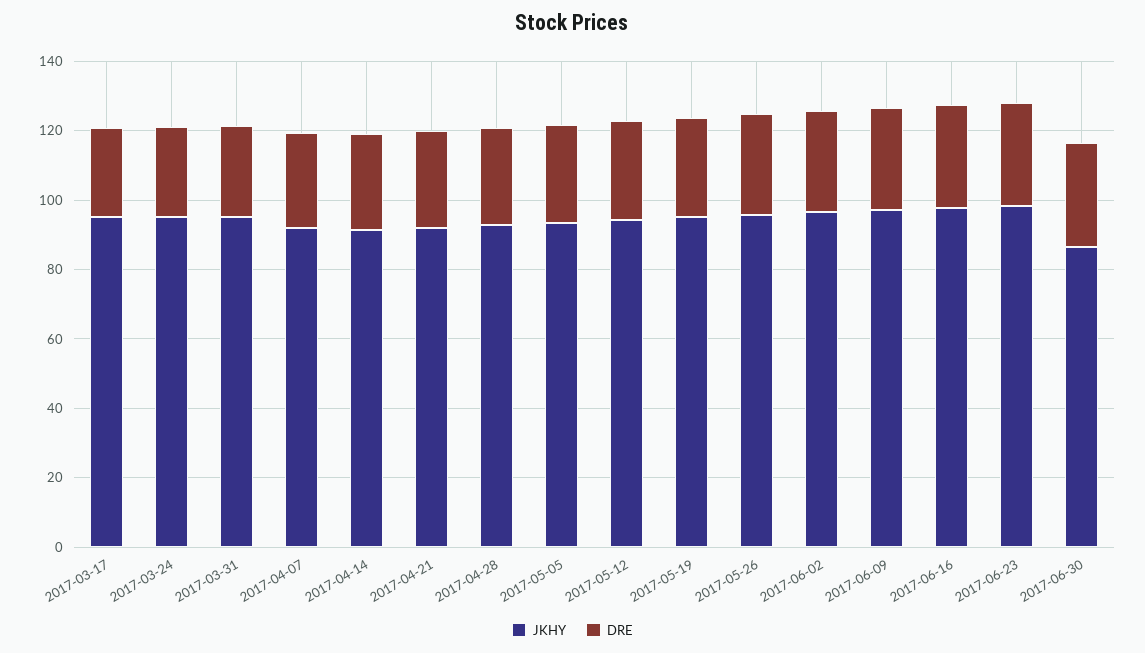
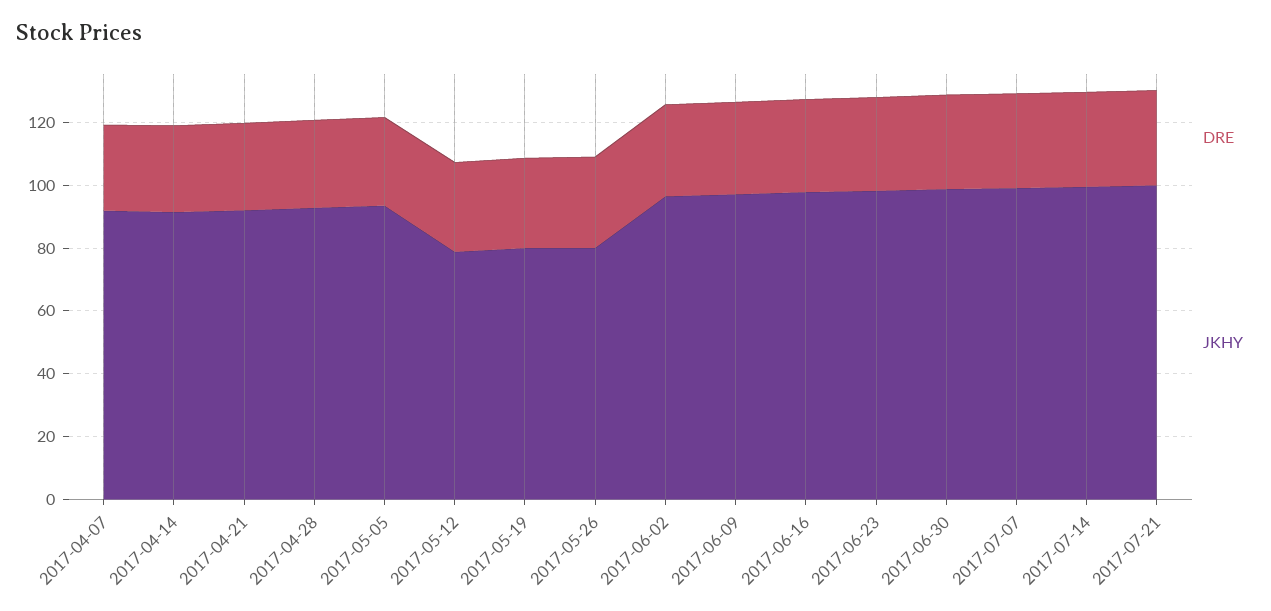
JKHY, 2017-03-17: 95 -> none
DRE, 2017-03-17: 25 -> none
JKHY, 2017-03-24: 95 -> none
DRE, 2017-03-24: 25 -> none
JKHY, 2017-03-31: 95 -> none
DRE, 2017-03-31: 25 -> none
JKHY, 2017-05-12: 95 -> 80
JKHY, 2017-05-19: 95 -> 80
JKHY, 2017-05-26: 95 -> 80
JKHY, 2017-06-30: 85 -> 100
DRE, 2017-07-07: none -> 30
JKHY, 2017-07-07: none -> 100
DRE, 2017-07-14: none -> 30
JKHY, 2017-07-14: none -> 100
DRE, 2017-07-21: none -> 30
JKHY, 2017-07-21: none -> 100

